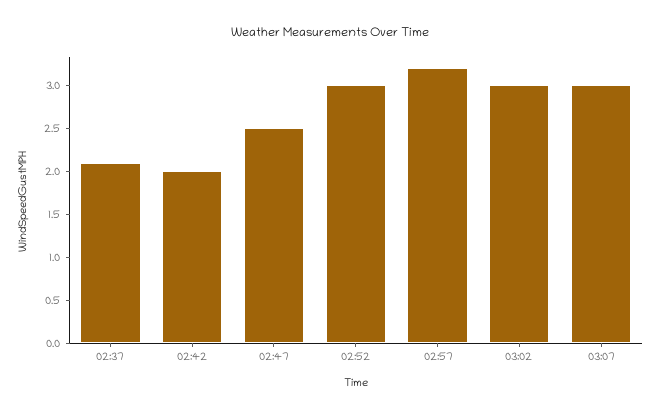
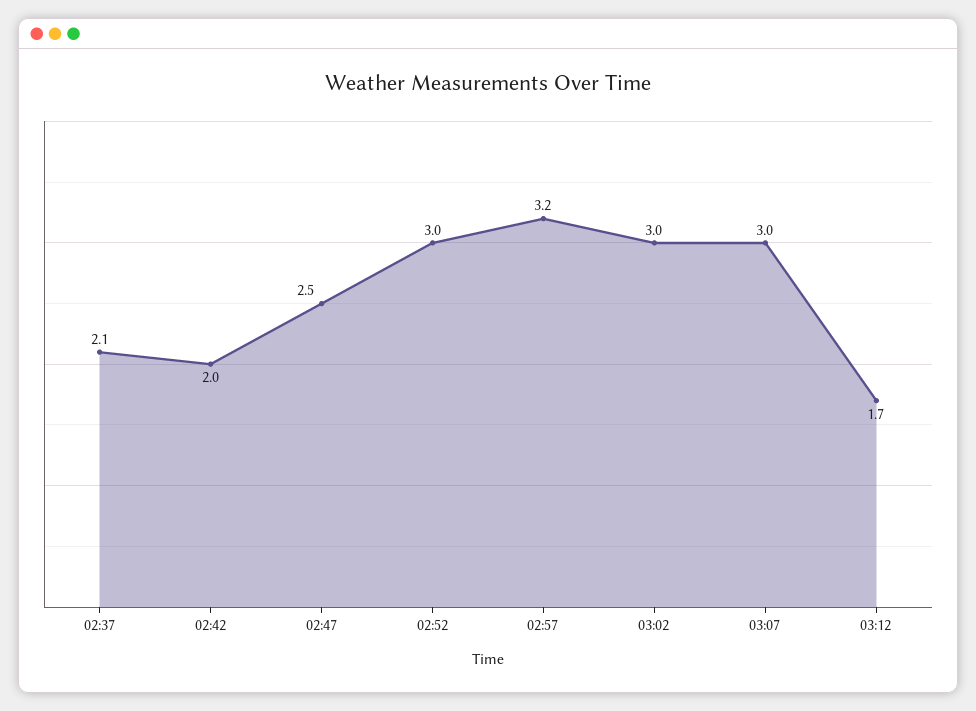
03:12: none -> 1.7

